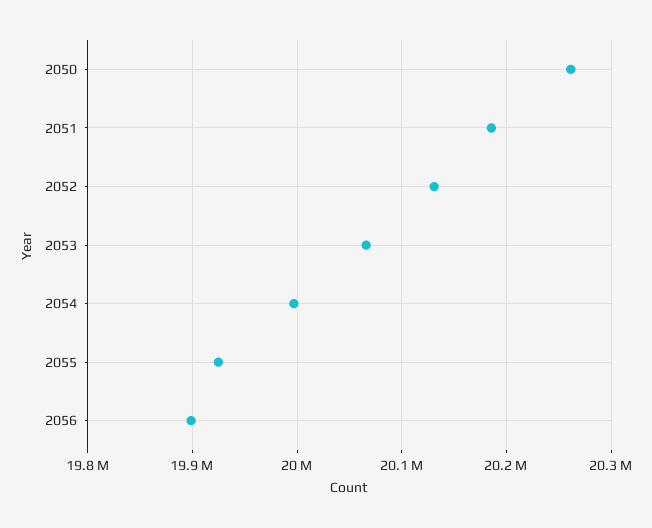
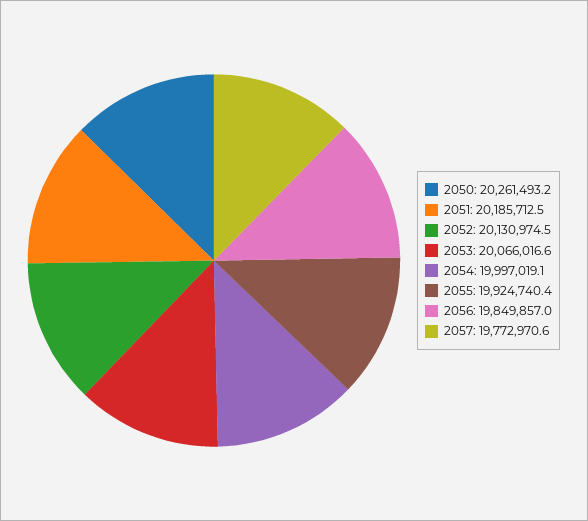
2056: 19900000 -> 19849857
2057: none -> 19772970.6

